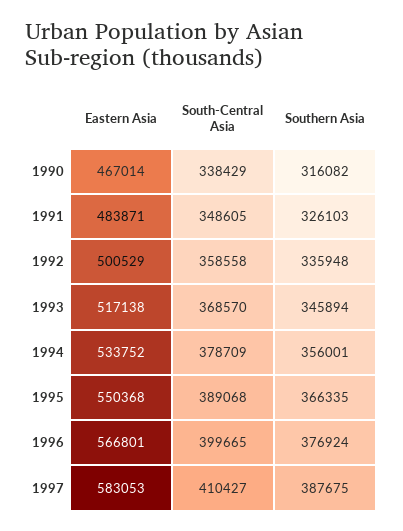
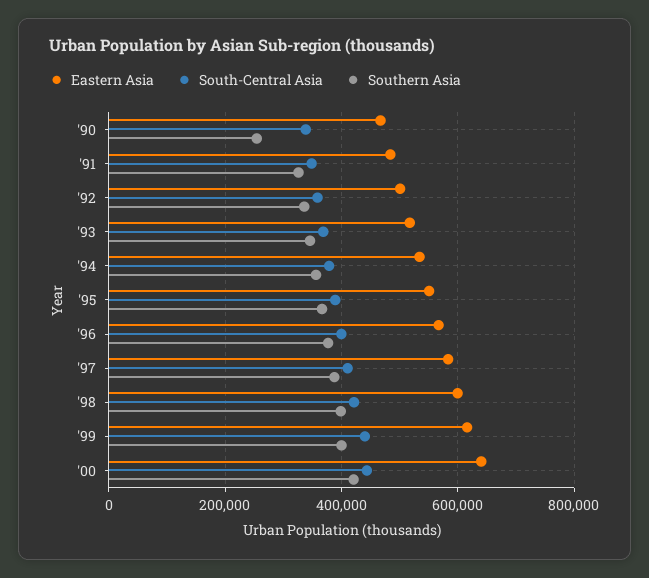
Southern Asia, 1990: 316082 -> 260000
Eastern Asia, '98: none -> 600000
South-Central Asia, '98: none -> 420000
Southern Asia, '98: none -> 400000
Eastern Asia, '99: none -> 620000
South-Central Asia, '99: none -> 440000
Southern Asia, '99: none -> 400000
Eastern Asia, '00: none -> 640000
South-Central Asia, '00: none -> 440000
Southern Asia, '00: none -> 420000

